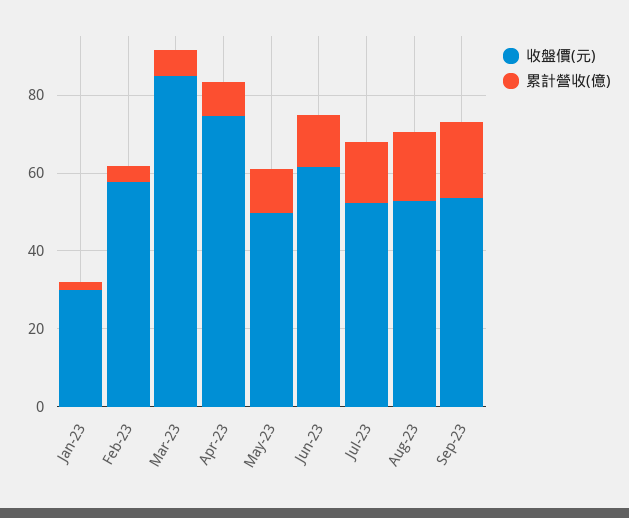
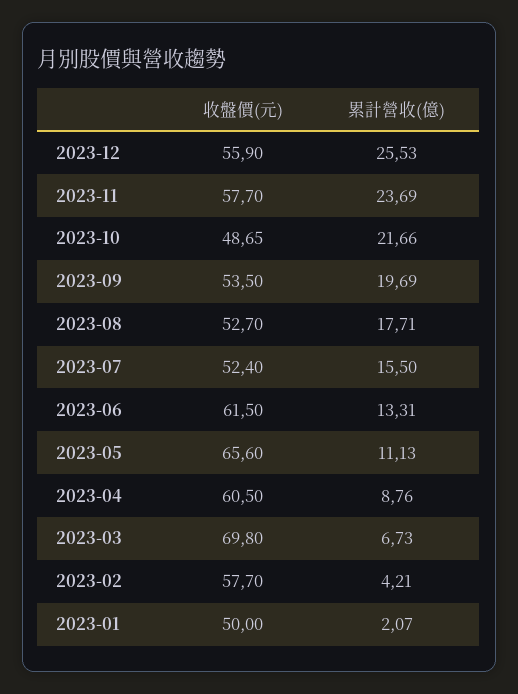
收盤價(元), Jan-23: 30 -> 50
收盤價(元), Mar-23: 85 -> 69.8
收盤價(元), Apr-23: 75 -> 60.5
收盤價(元), May-23: 50 -> 65.6
收盤價(元), 2023-12: none -> 55.9
累計營收(億), 2023-12: none -> 25.53
收盤價(元), 2023-11: none -> 57.7
累計營收(億), 2023-11: none -> 23.69
收盤價(元), 2023-10: none -> 48.65
累計營收(億), 2023-10: none -> 21.66

